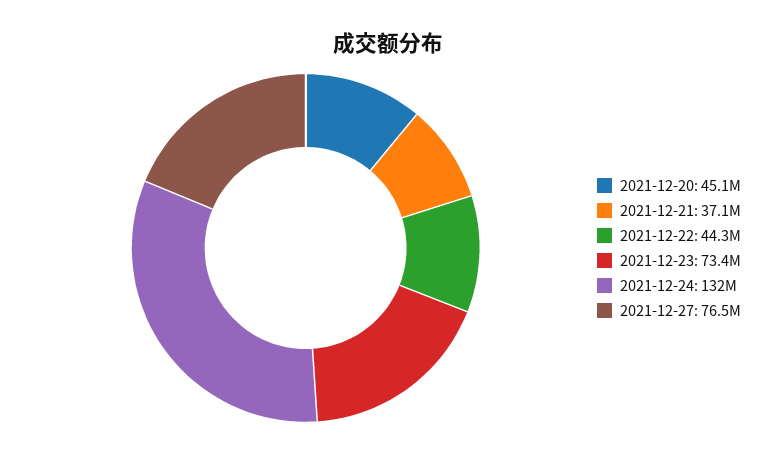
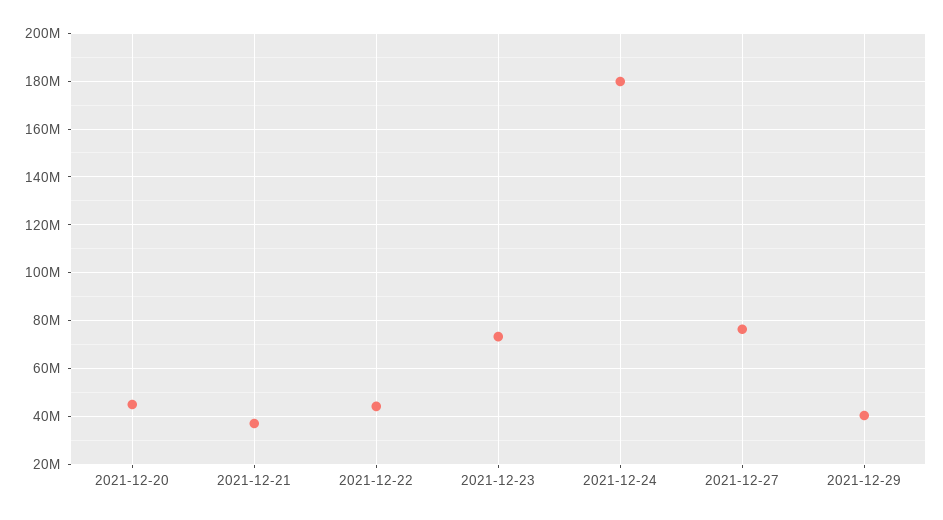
2021-12-24: 132000000 -> 180000000
2021-12-29: none -> 40000000

